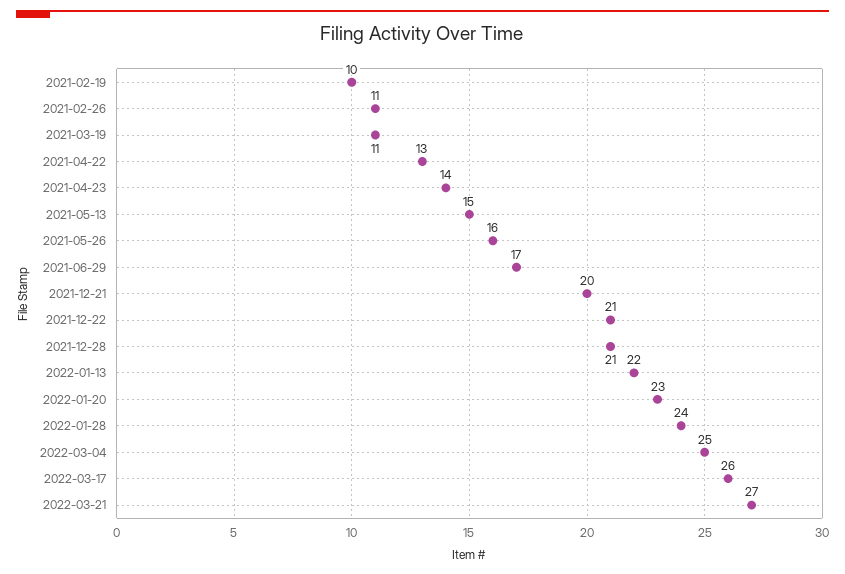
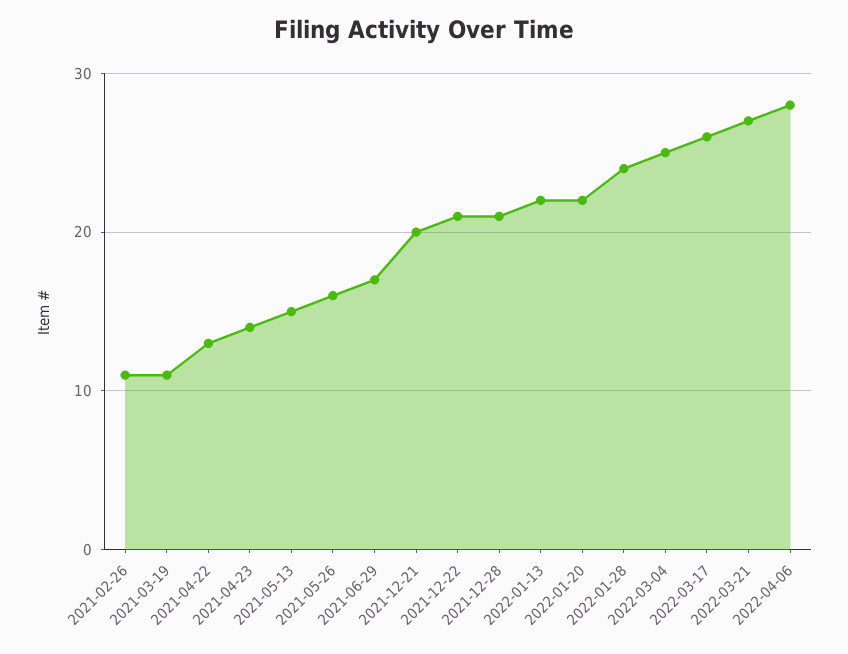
2021-02-19: 10 -> none
2022-01-20: 23 -> 22
2022-04-06: none -> 28

